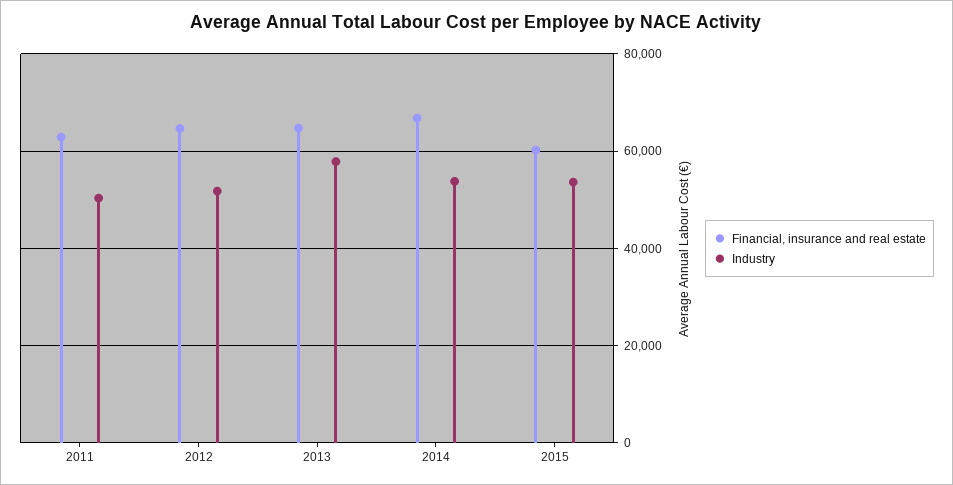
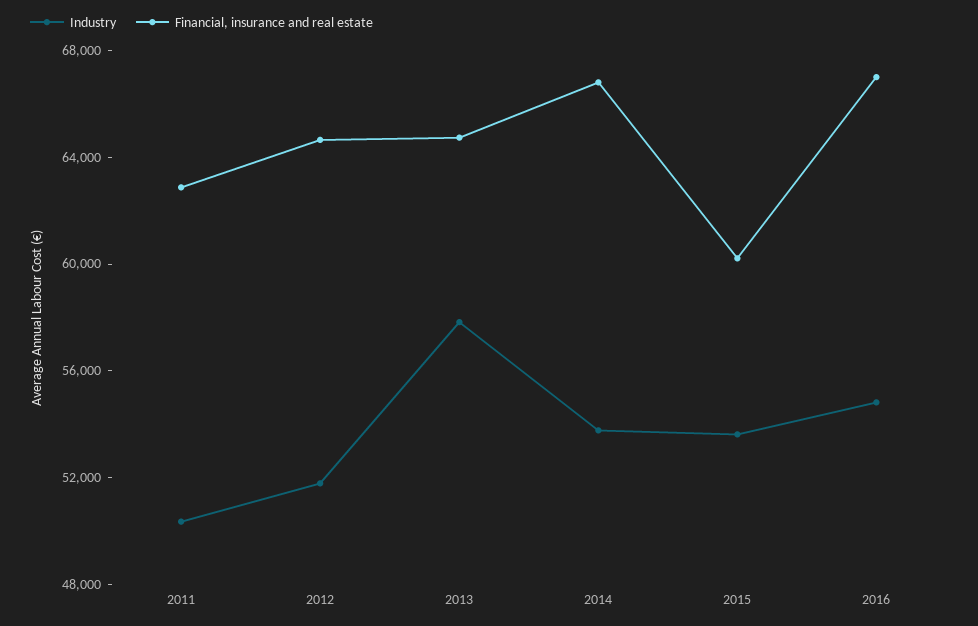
Industry, 2016: none -> 55000
Financial, insurance and real estate, 2016: none -> 67000

